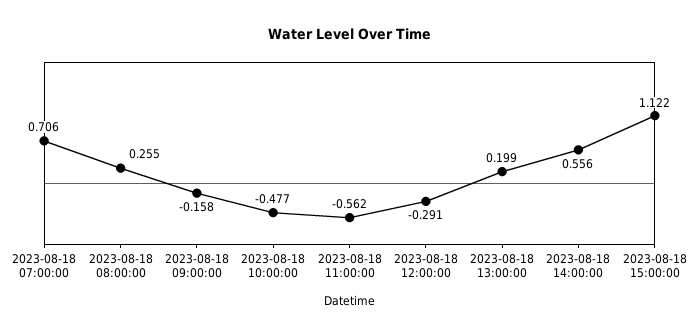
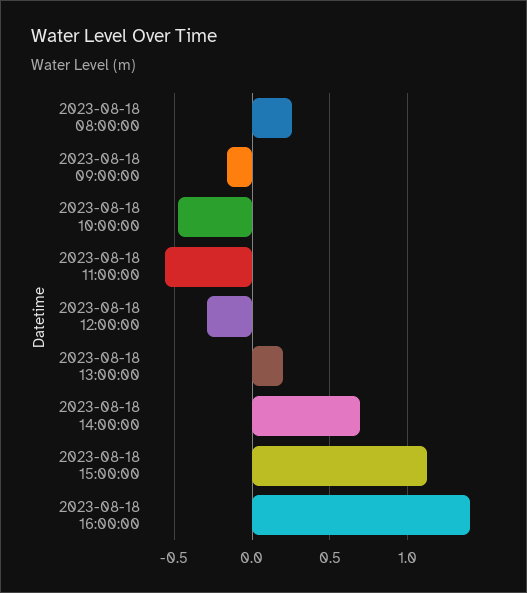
2023-08-18 07:00:00: 0.706 -> none
2023-08-18 14:00:00: 0.556 -> 0.7
2023-08-18 16:00:00: none -> 1.4

